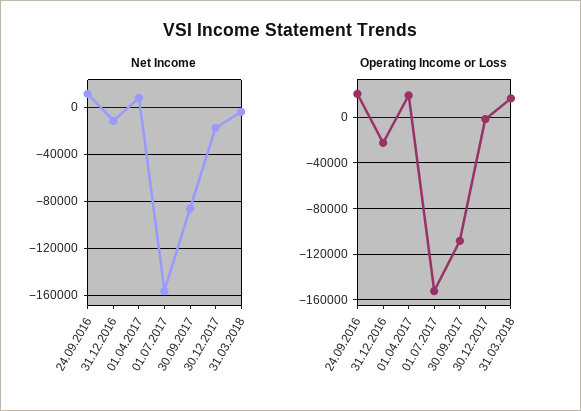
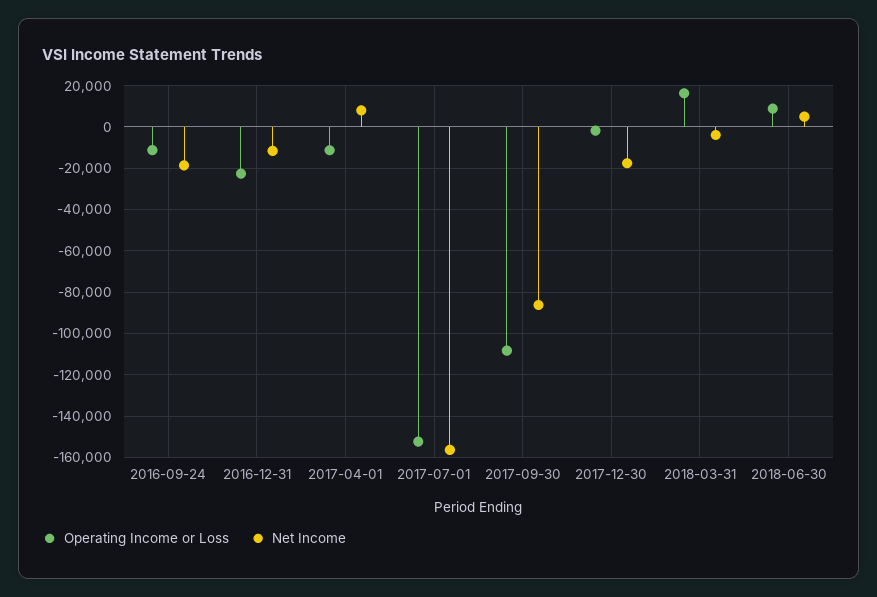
Net Income, 24.09.2016: 10000 -> -20000
Operating Income or Loss, 24.09.2016: 20000 -> -10000
Operating Income or Loss, 01.04.2017: 20000 -> -10000
Operating Income or Loss, 2018-06-30: none -> 10000
Net Income, 2018-06-30: none -> 5000

